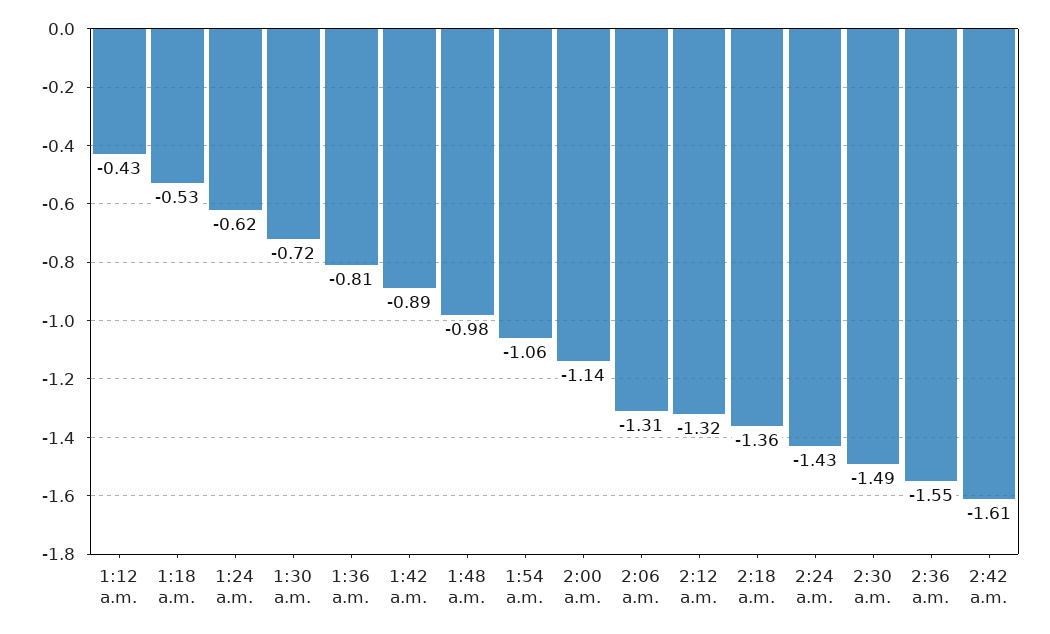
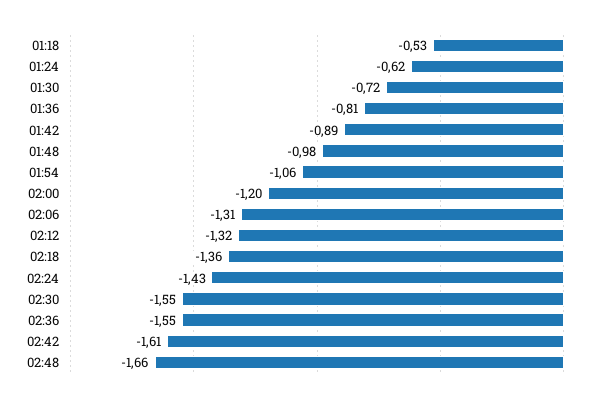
1:12 a.m.: -0.43 -> none
2:00 a.m.: -1.14 -> -1.2
2:30 a.m.: -1.49 -> -1.55
02:48: none -> -1.66

